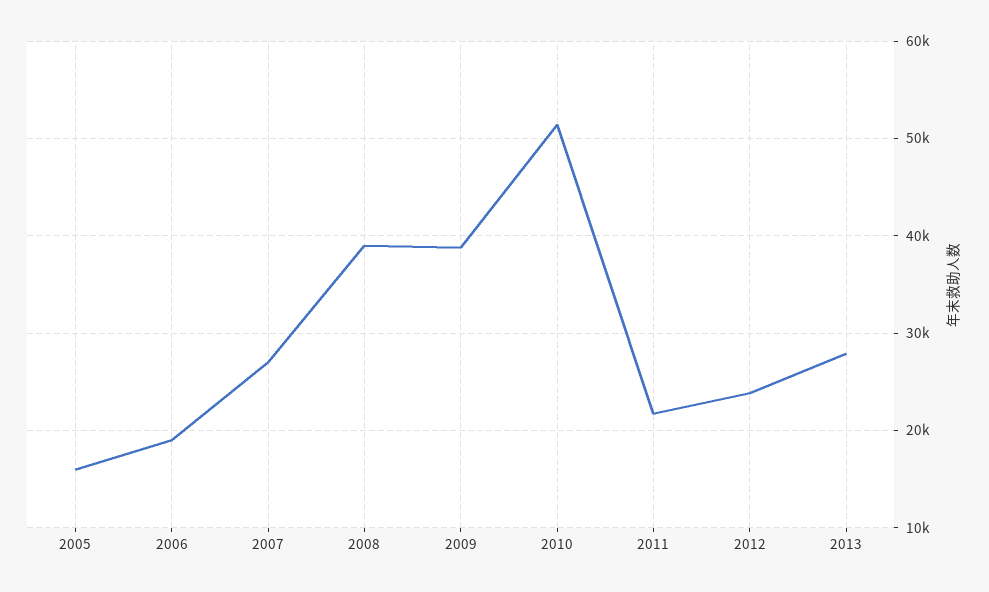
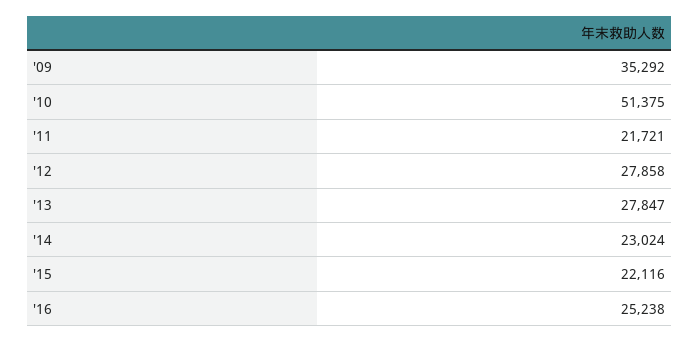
2005: 16000 -> none
2006: 19000 -> none
2007: 27000 -> none
2008: 39000 -> none
2009: 39000 -> 35292
2012: 24000 -> 27858
'14: none -> 23024
'15: none -> 22116
'16: none -> 25238

